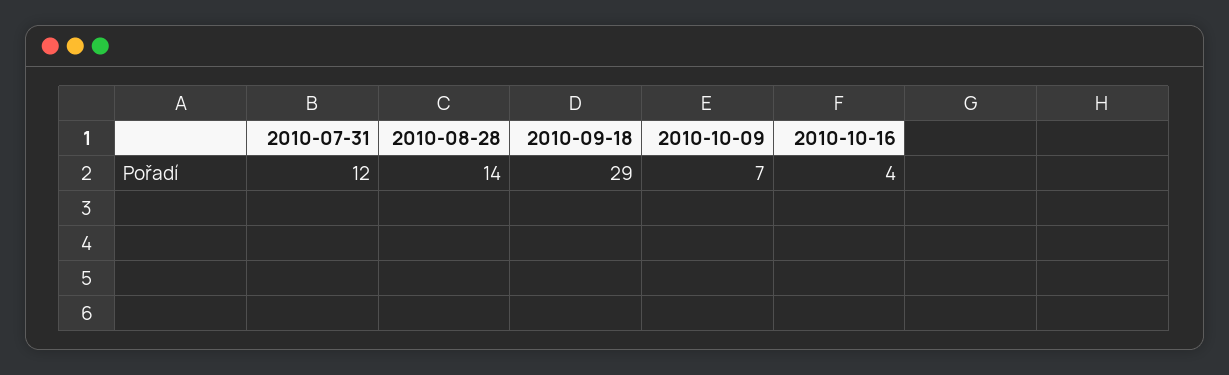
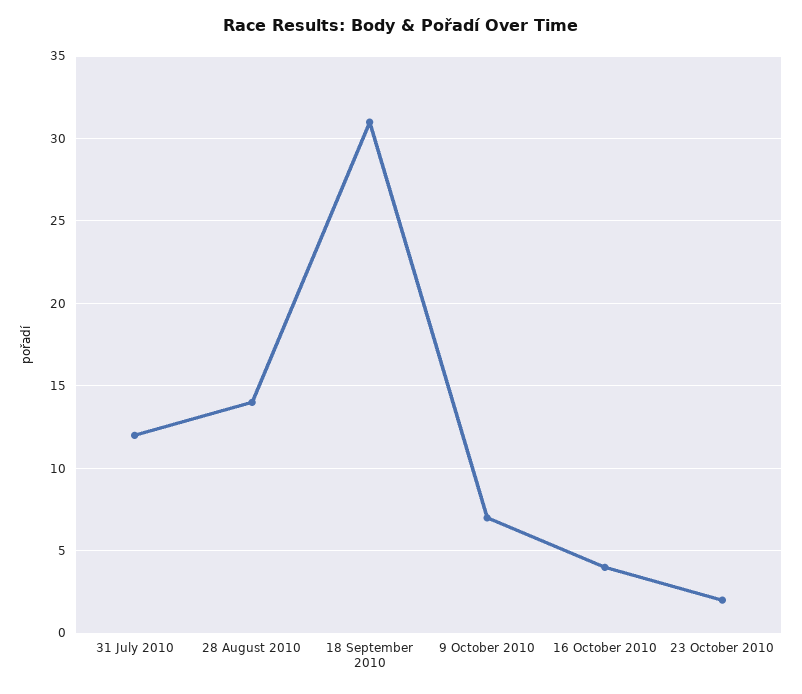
2010-09-18: 29 -> 31
23 October 2010: none -> 2

